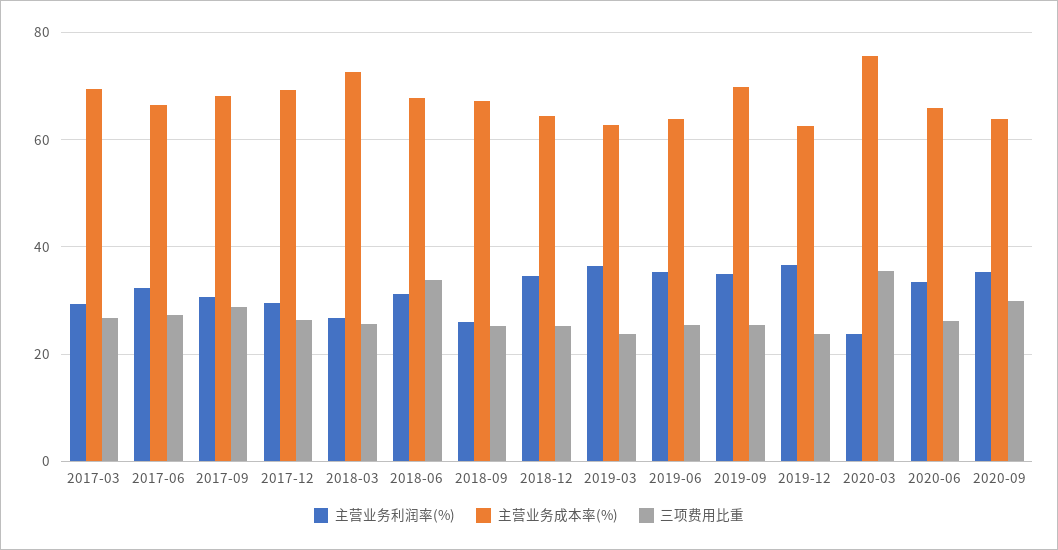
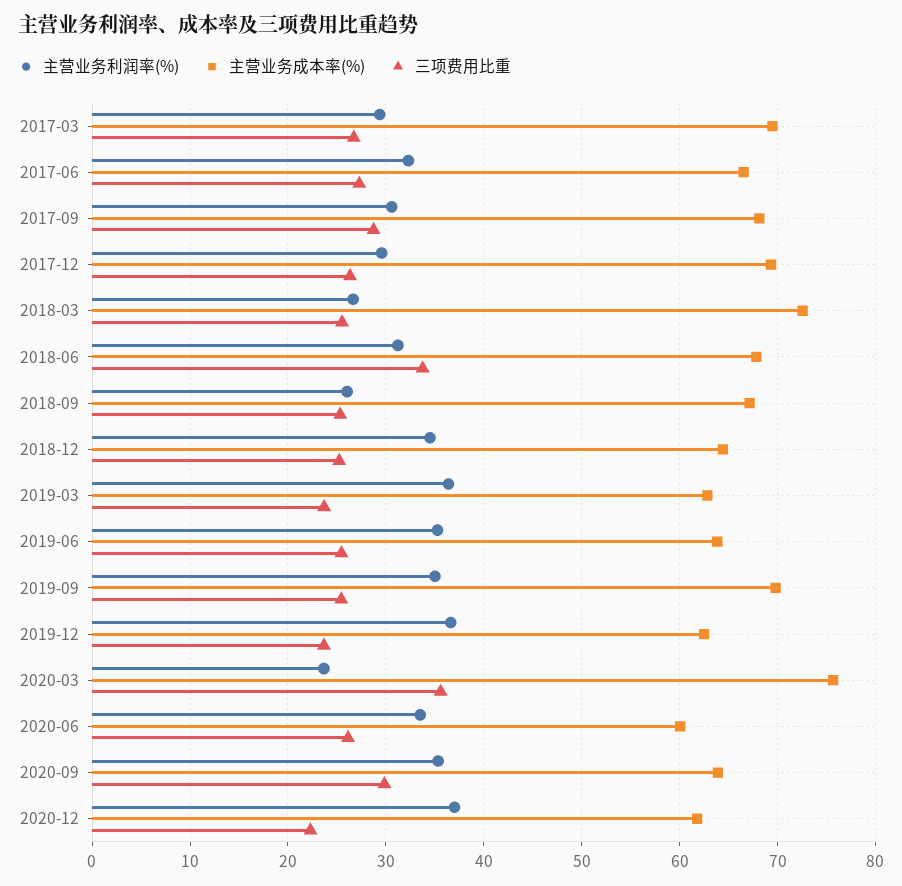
主营业务成本率(%), 2020-06: 66 -> 60
主营业务利润率(%), 2020-12: none -> 37
主营业务成本率(%), 2020-12: none -> 62
三项费用比重, 2020-12: none -> 22

